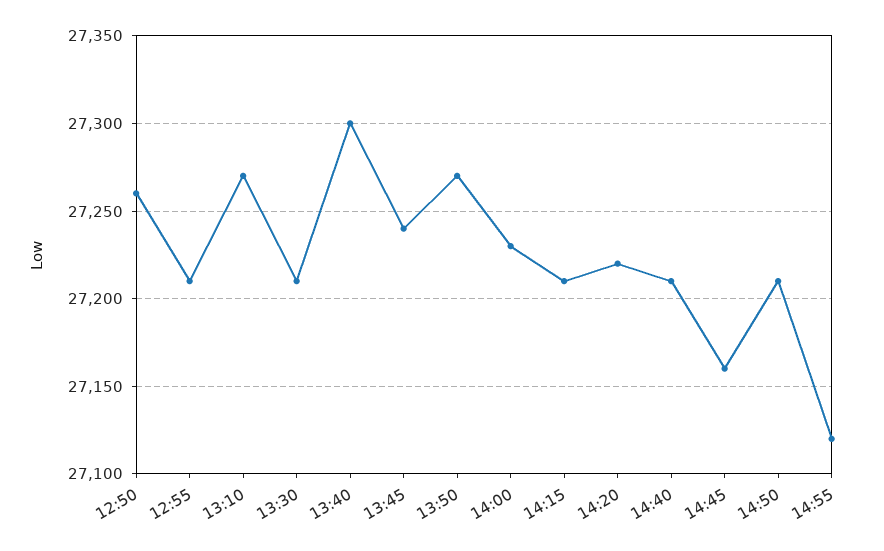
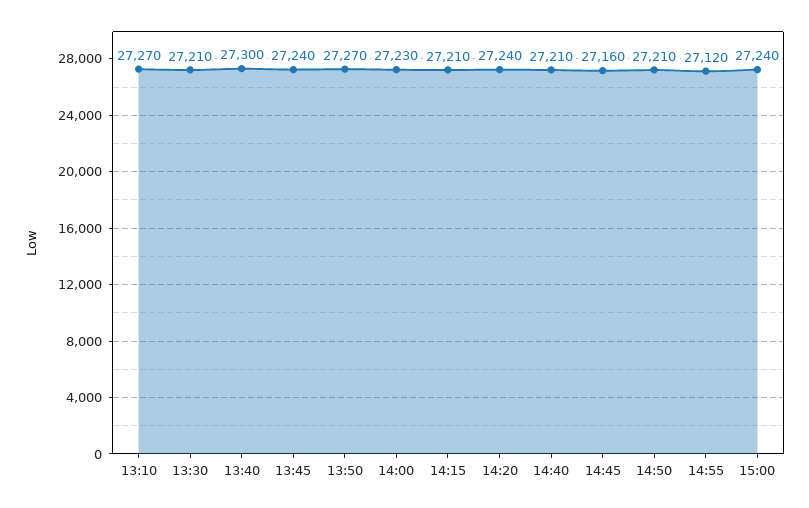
12:50: 27260 -> none
12:55: 27210 -> none
14:20: 27220 -> 27240
15:00: none -> 27240

